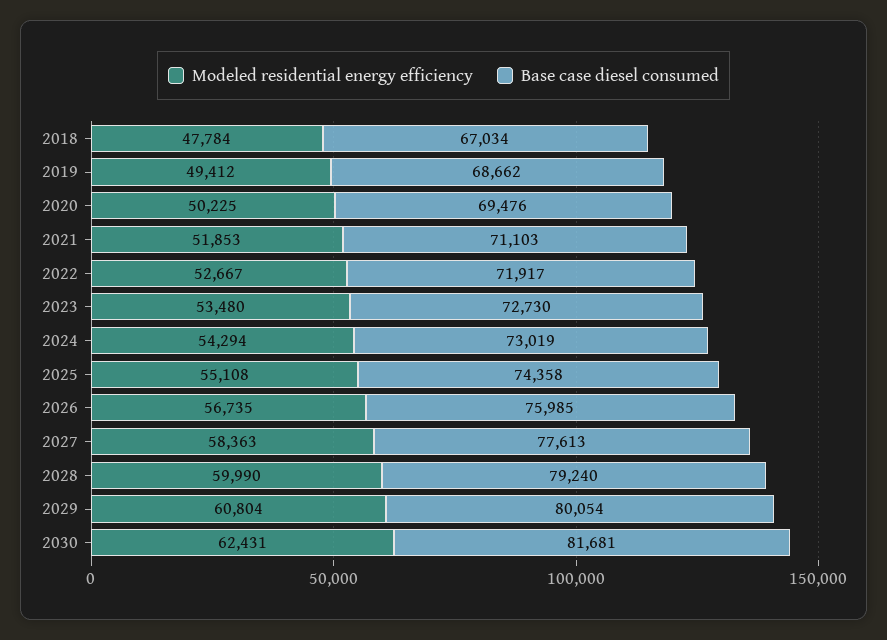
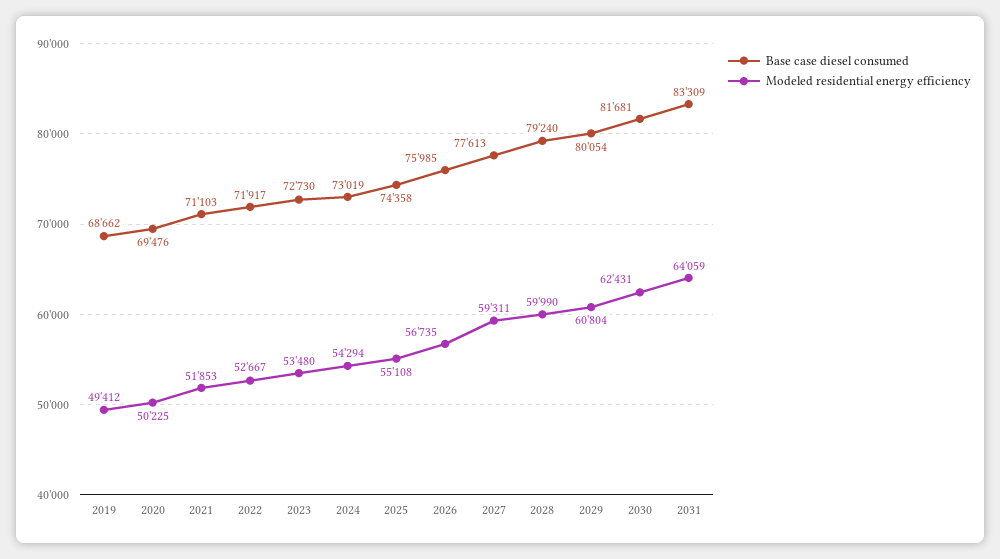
Modeled residential energy efficiency, 2018: 47784 -> none
Base case diesel consumed, 2018: 67034 -> none
Modeled residential energy efficiency, 2027: 58363 -> 59311
Base case diesel consumed, 2031: none -> 83309
Modeled residential energy efficiency, 2031: none -> 64059

